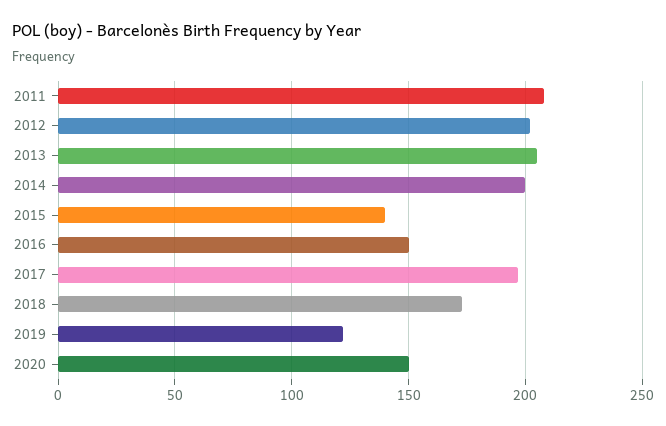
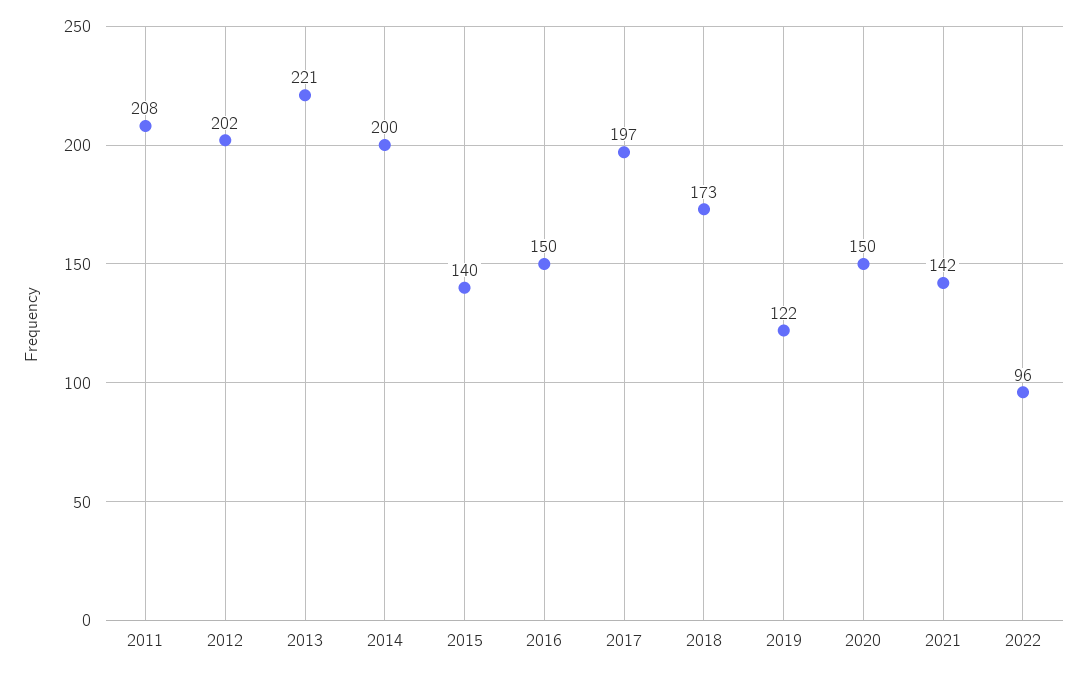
2013: 205 -> 221
2021: none -> 142
2022: none -> 96

